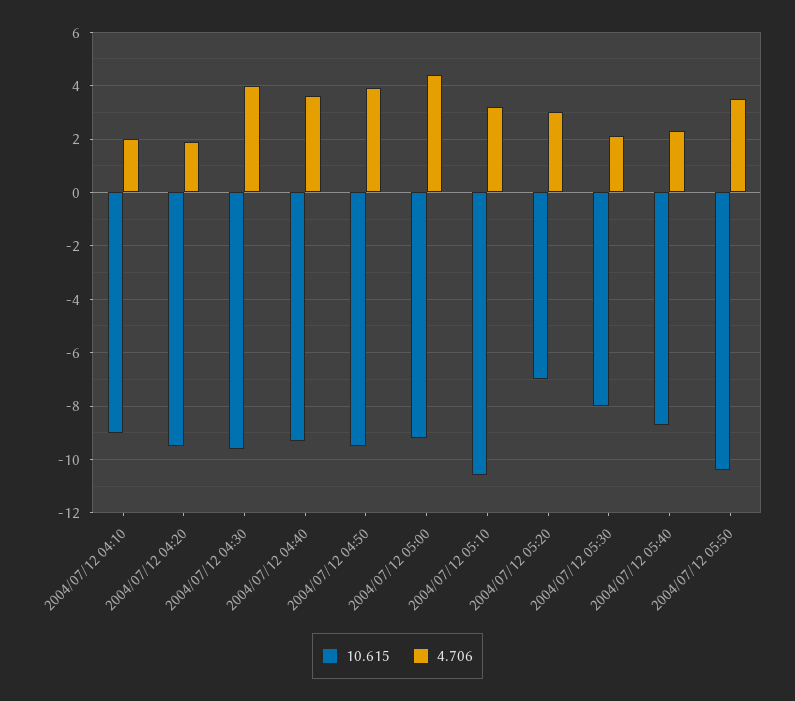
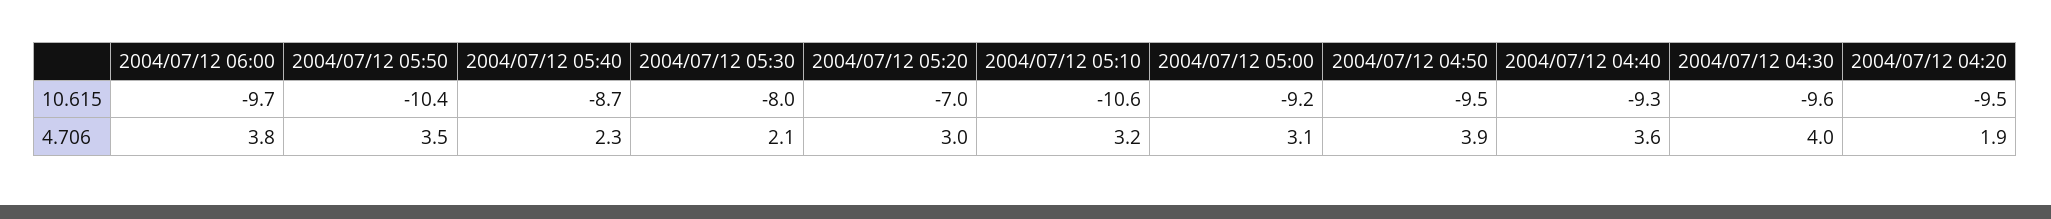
10.615, 2004/07/12 04:10: -9 -> none
4.706, 2004/07/12 04:10: 2 -> none
4.706, 2004/07/12 05:00: 4.5 -> 3.1
10.615, 2004/07/12 06:00: none -> -9.7
4.706, 2004/07/12 06:00: none -> 3.8

